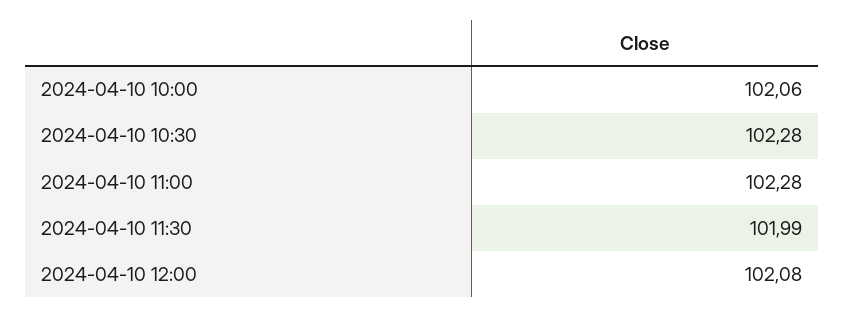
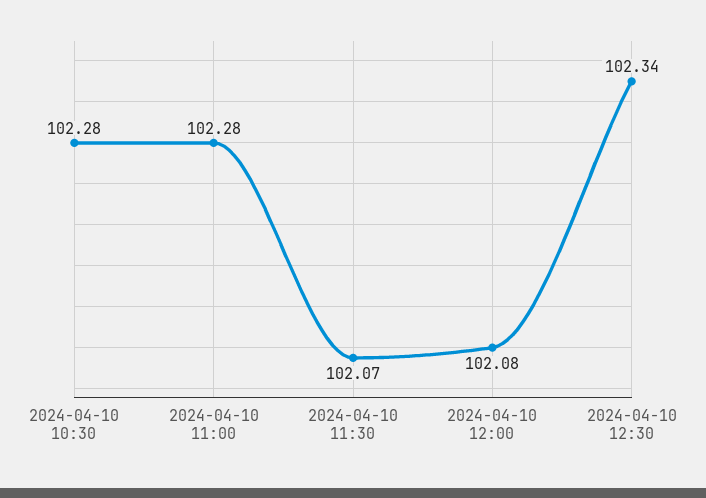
2024-04-10 10:00: 102.06 -> none
2024-04-10 11:30: 101.99 -> 102.07
2024-04-10 12:30: none -> 102.34

